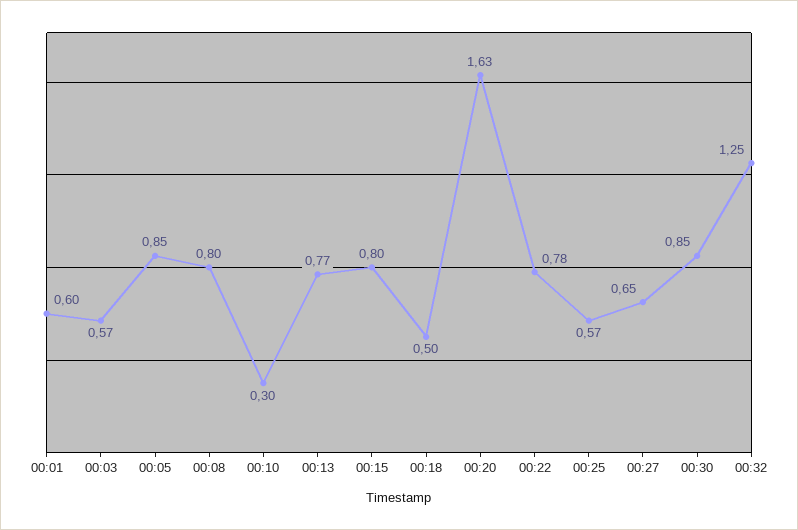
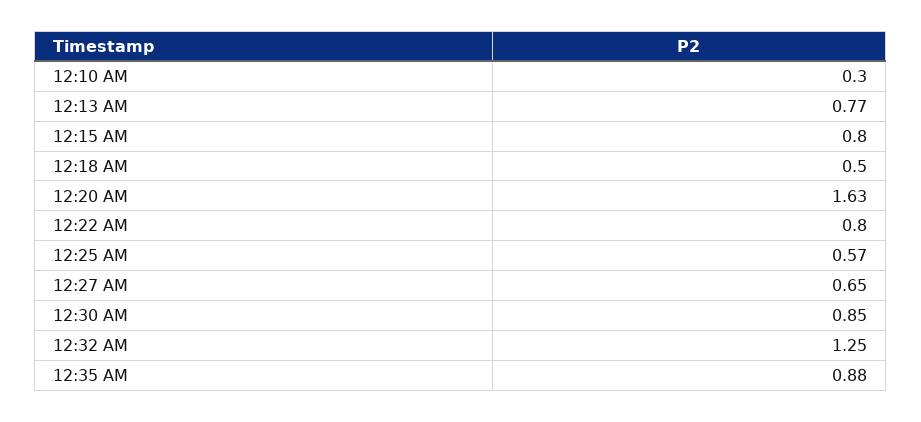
00:01: 0.6 -> none
00:03: 0.57 -> none
00:05: 0.85 -> none
00:08: 0.8 -> none
00:22: 0.78 -> 0.8
12:35 AM: none -> 0.88

